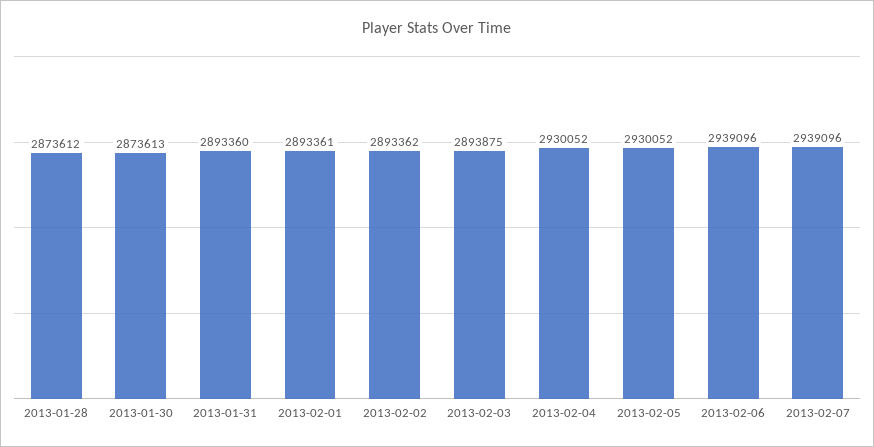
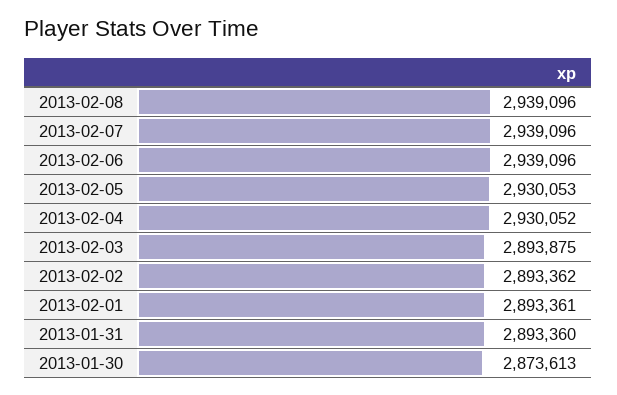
2013-01-28: 2873612 -> none
2013-02-05: 2930052 -> 2930053
2013-02-08: none -> 2939096

